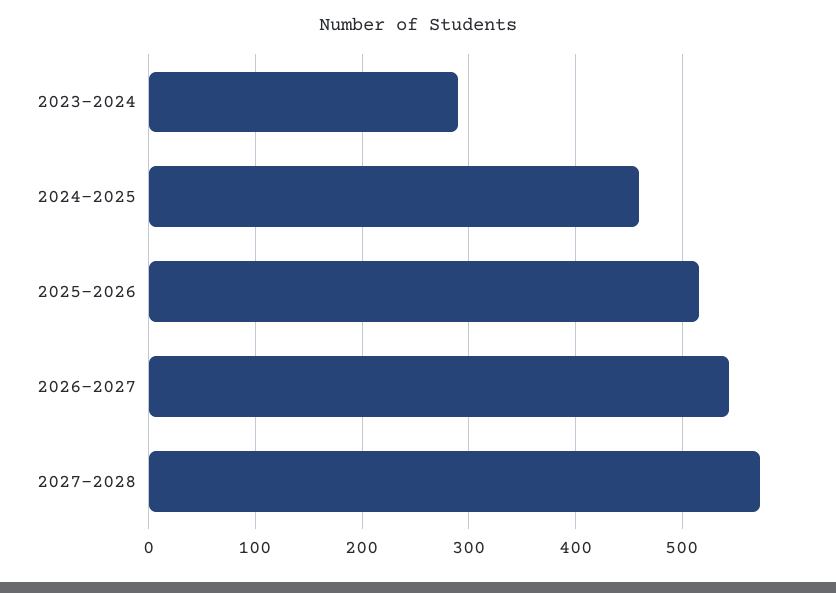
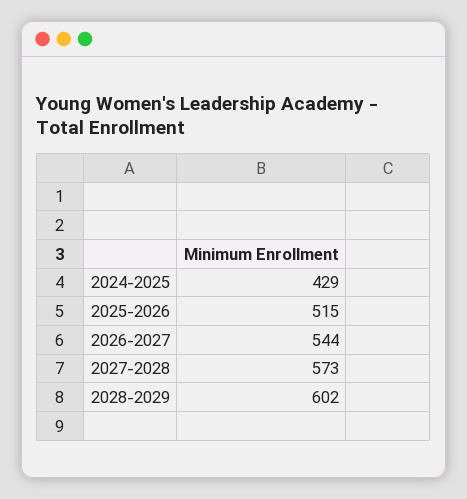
2023-2024: 290 -> none
2024-2025: 460 -> 429
2028-2029: none -> 602

